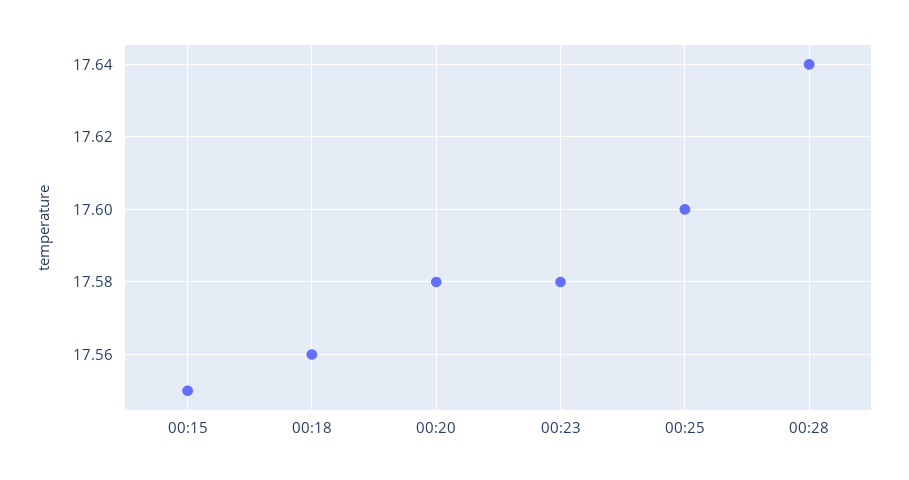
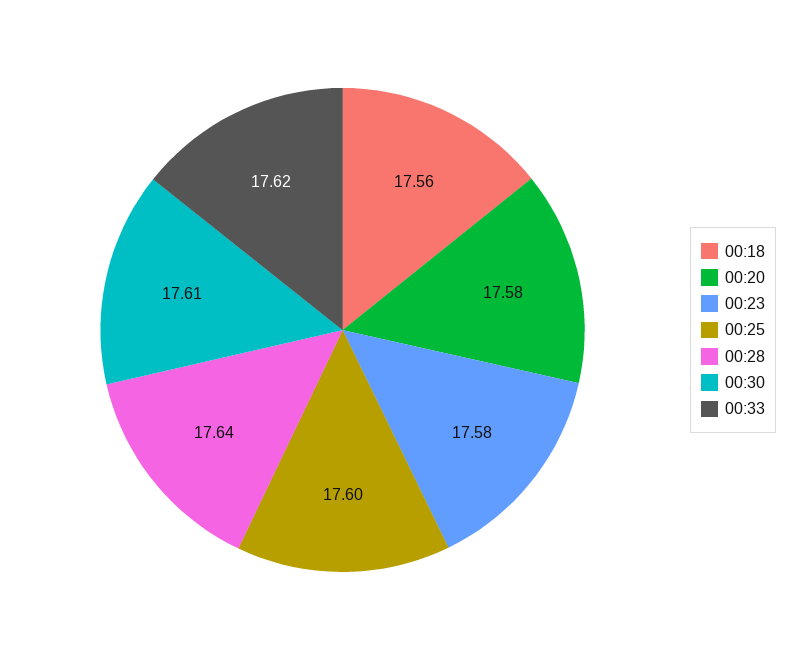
00:15: 17.55 -> none
00:30: none -> 17.61
00:33: none -> 17.62

